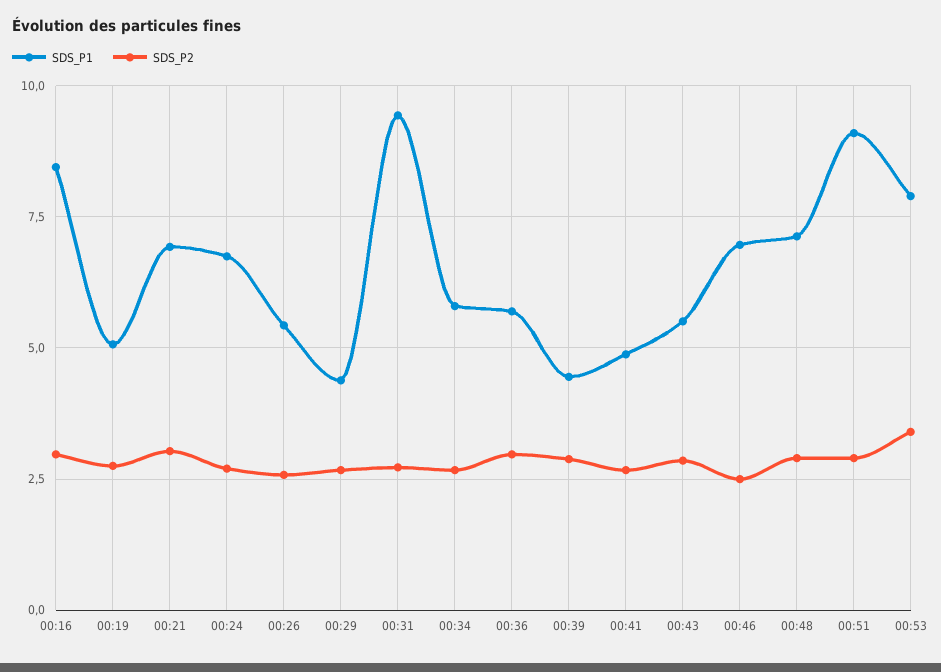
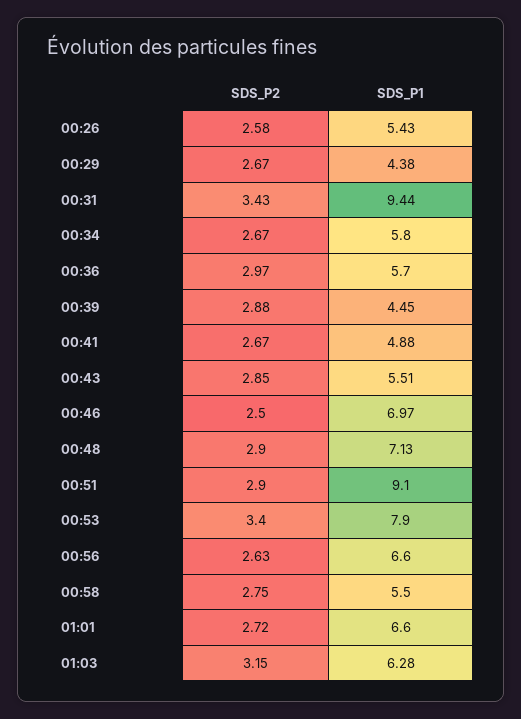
SDS_P1, 00:16: 8.5 -> none
SDS_P2, 00:16: 3 -> none
SDS_P1, 00:19: 5 -> none
SDS_P2, 00:19: 2.75 -> none
SDS_P1, 00:21: 7 -> none
SDS_P2, 00:21: 3 -> none
SDS_P1, 00:24: 6.75 -> none
SDS_P2, 00:24: 2.75 -> none
SDS_P2, 00:31: 2.75 -> 3.43
SDS_P2, 00:56: none -> 2.63
SDS_P1, 00:56: none -> 6.6
SDS_P2, 00:58: none -> 2.75
SDS_P1, 00:58: none -> 5.5
SDS_P2, 01:01: none -> 2.72
SDS_P1, 01:01: none -> 6.6
SDS_P2, 01:03: none -> 3.15
SDS_P1, 01:03: none -> 6.28

